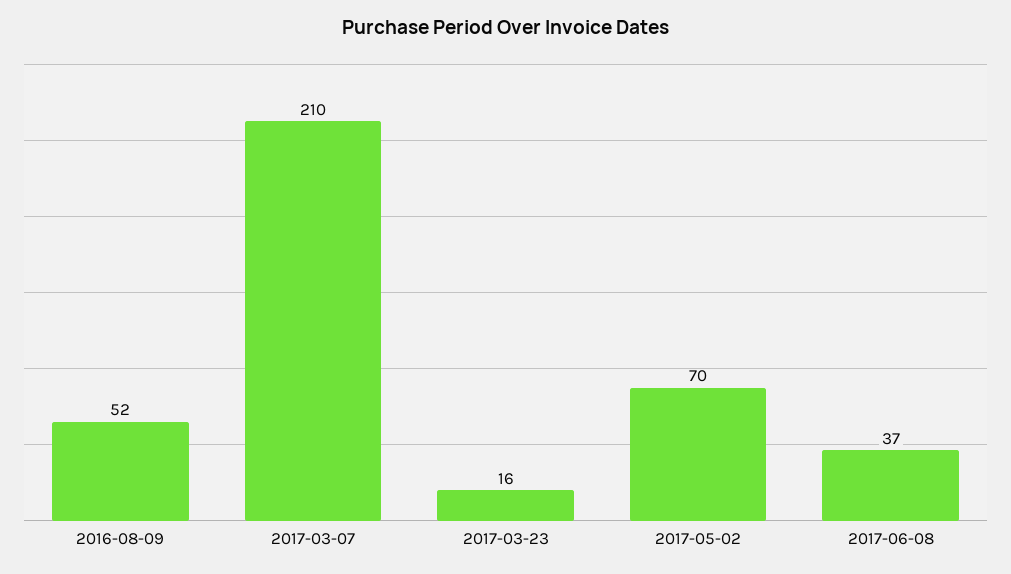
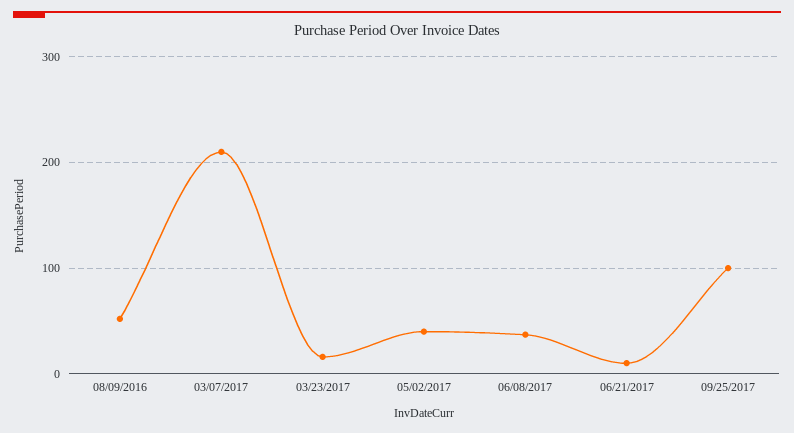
2017-05-02: 70 -> 40
06/21/2017: none -> 10
09/25/2017: none -> 100

